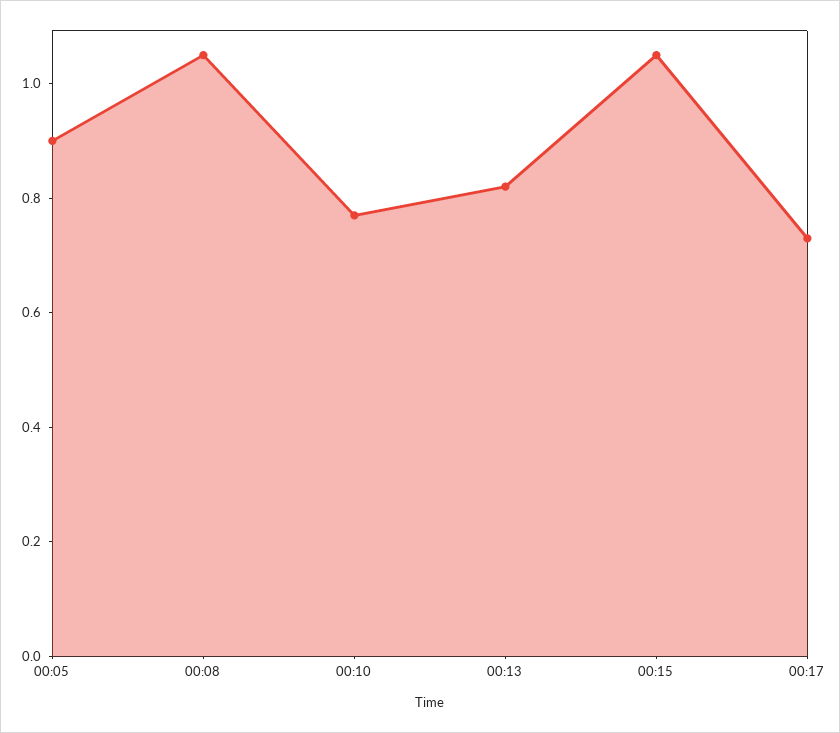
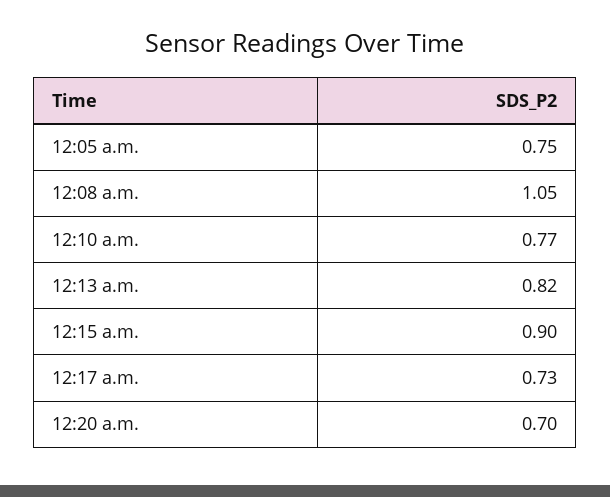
00:05: 0.9 -> 0.75
00:15: 1.05 -> 0.9
12:20 a.m.: none -> 0.7

